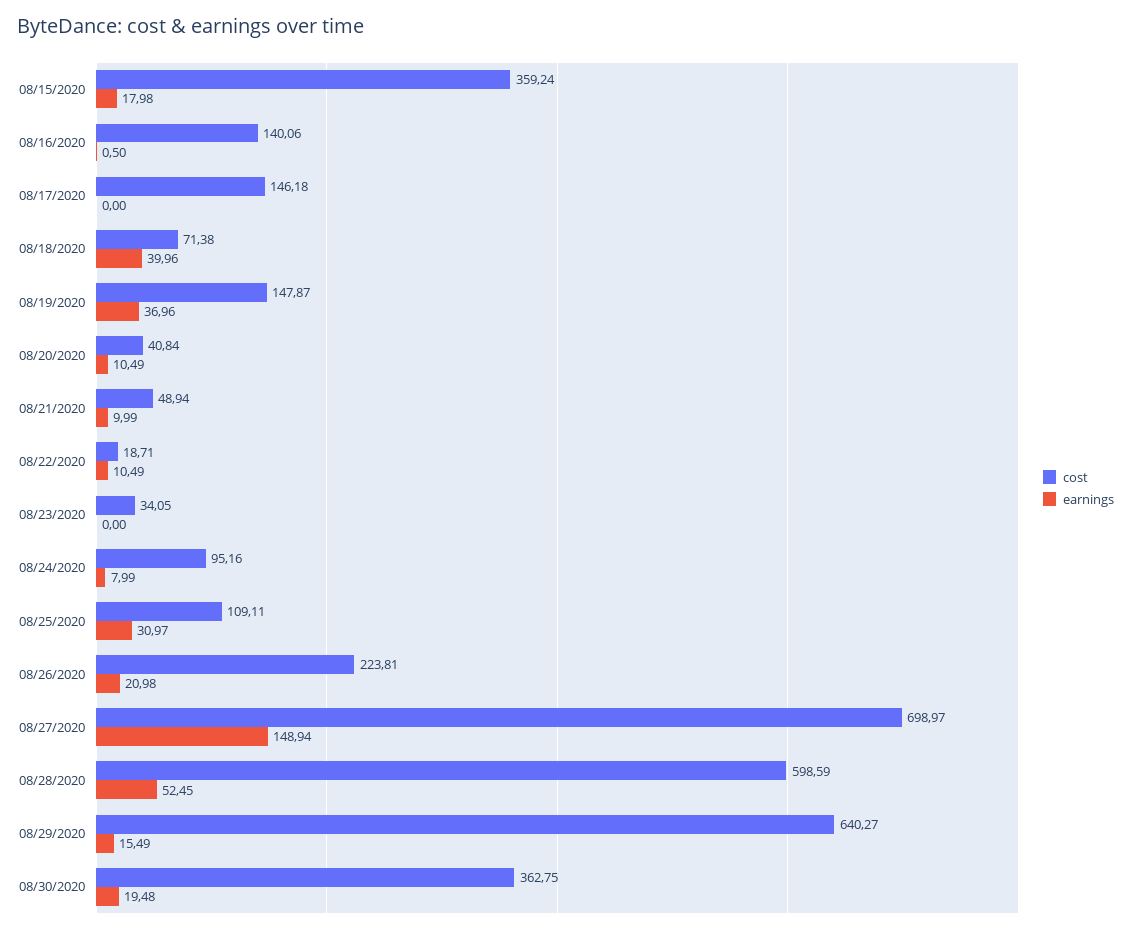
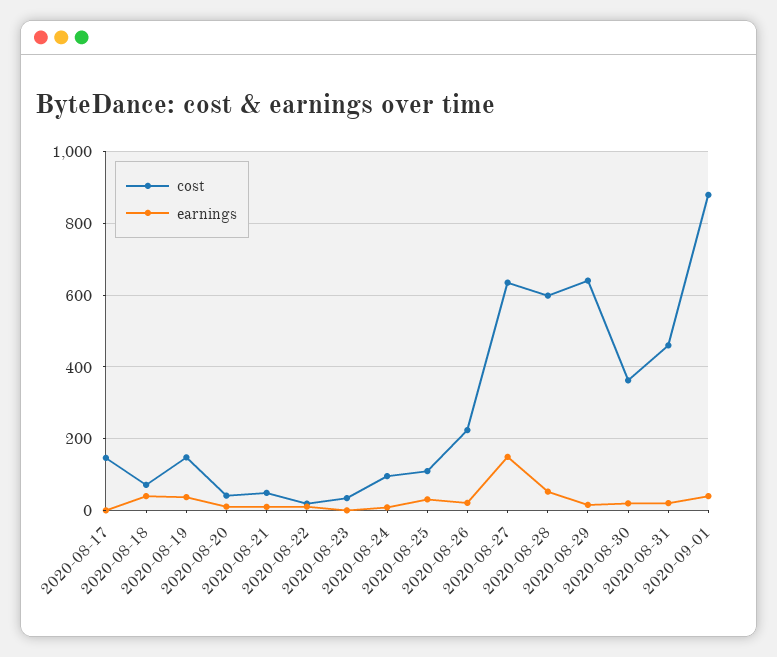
cost, 08/15/2020: 359.24 -> none
earnings, 08/15/2020: 17.98 -> none
cost, 08/16/2020: 140.06 -> none
earnings, 08/16/2020: 0.5 -> none
cost, 08/27/2020: 698.97 -> 640
cost, 2020-08-31: none -> 460
earnings, 2020-08-31: none -> 20
cost, 2020-09-01: none -> 880
earnings, 2020-09-01: none -> 40

